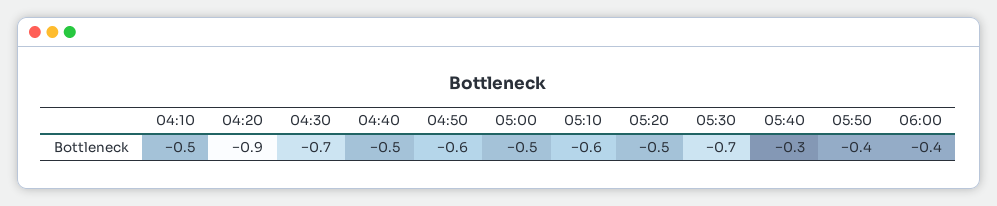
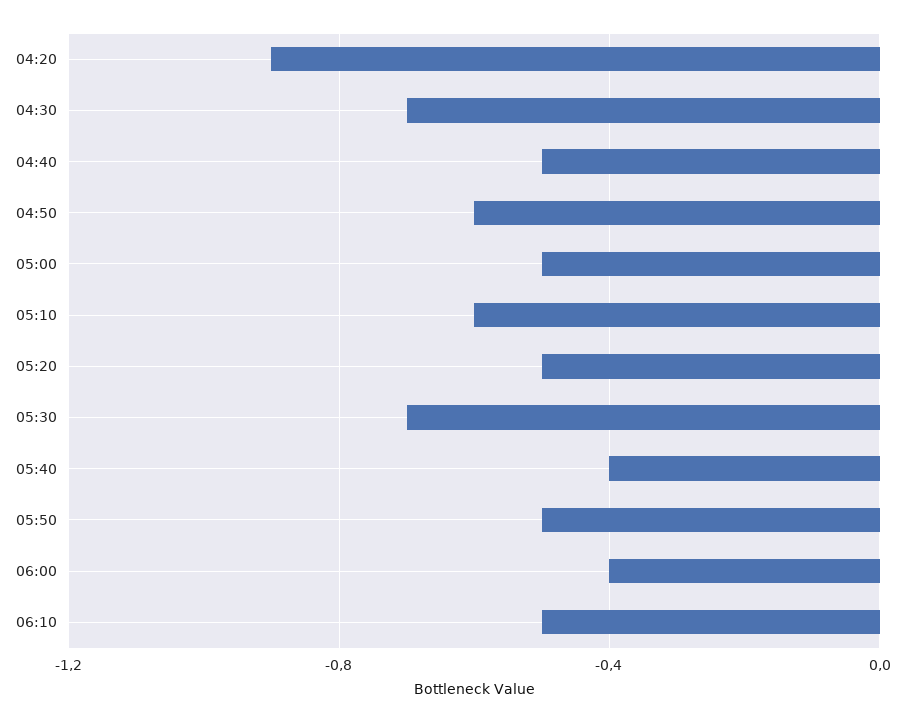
04:10: -0.5 -> none
05:40: -0.3 -> -0.4
05:50: -0.4 -> -0.5
06:10: none -> -0.5

